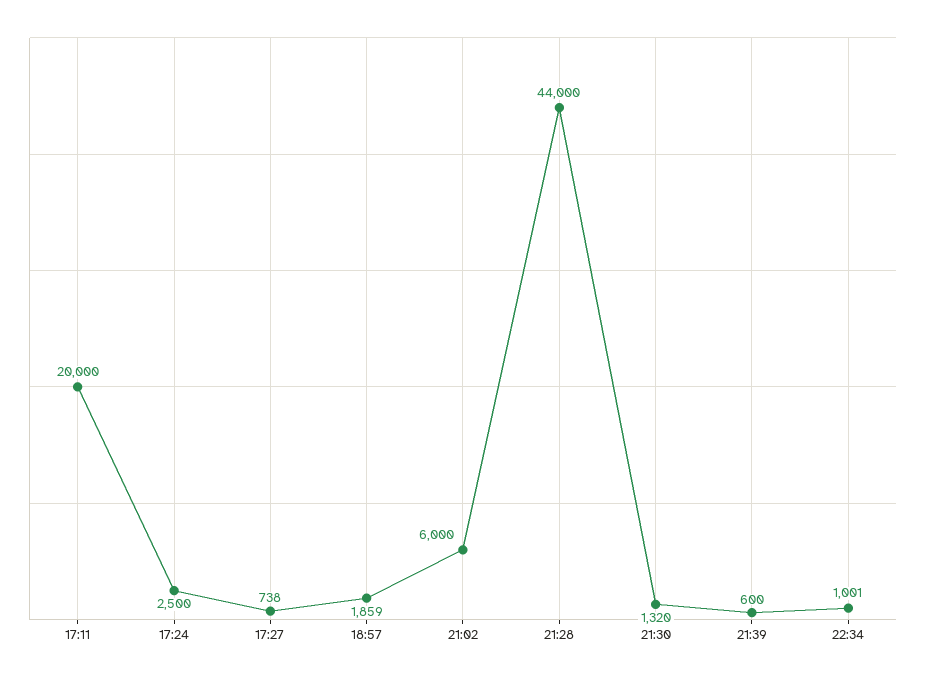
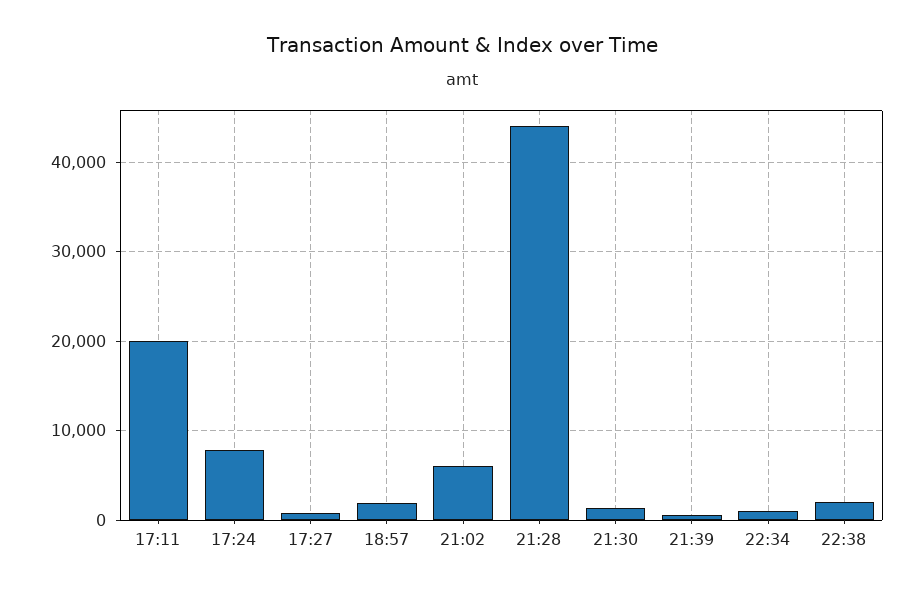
17:24: 2500 -> 8000
22:38: none -> 2000

